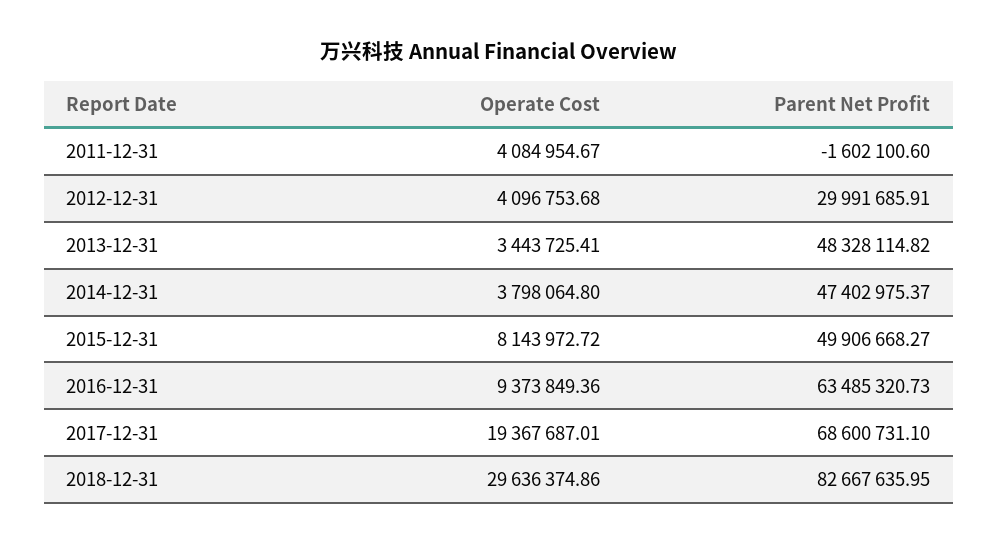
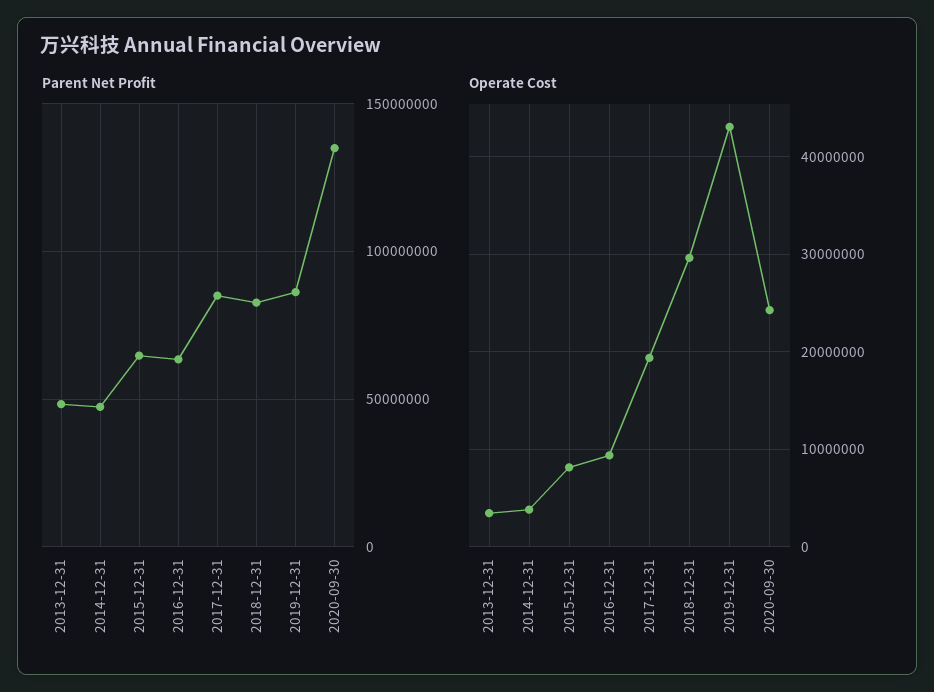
Operate Cost, 2011-12-31: 4084954.67 -> none
Parent Net Profit, 2011-12-31: -1602100.6 -> none
Operate Cost, 2012-12-31: 4096753.68 -> none
Parent Net Profit, 2012-12-31: 29991685.91 -> none
Parent Net Profit, 2015-12-31: 49906668.27 -> 65000000
Parent Net Profit, 2017-12-31: 68600731.1 -> 85000000
Parent Net Profit, 2019-12-31: none -> 85000000
Parent Net Profit, 2020-09-30: none -> 135000000
Operate Cost, 2019-12-31: none -> 43000000
Operate Cost, 2020-09-30: none -> 24000000

